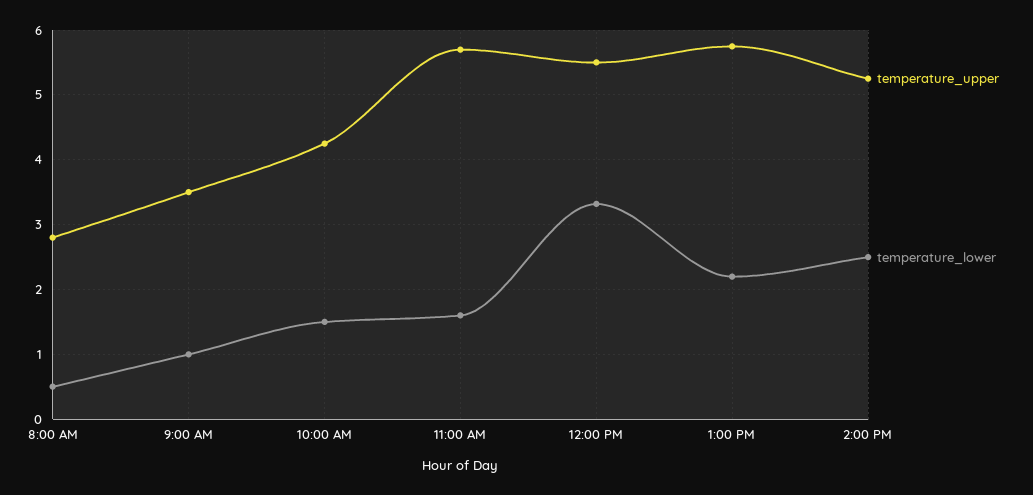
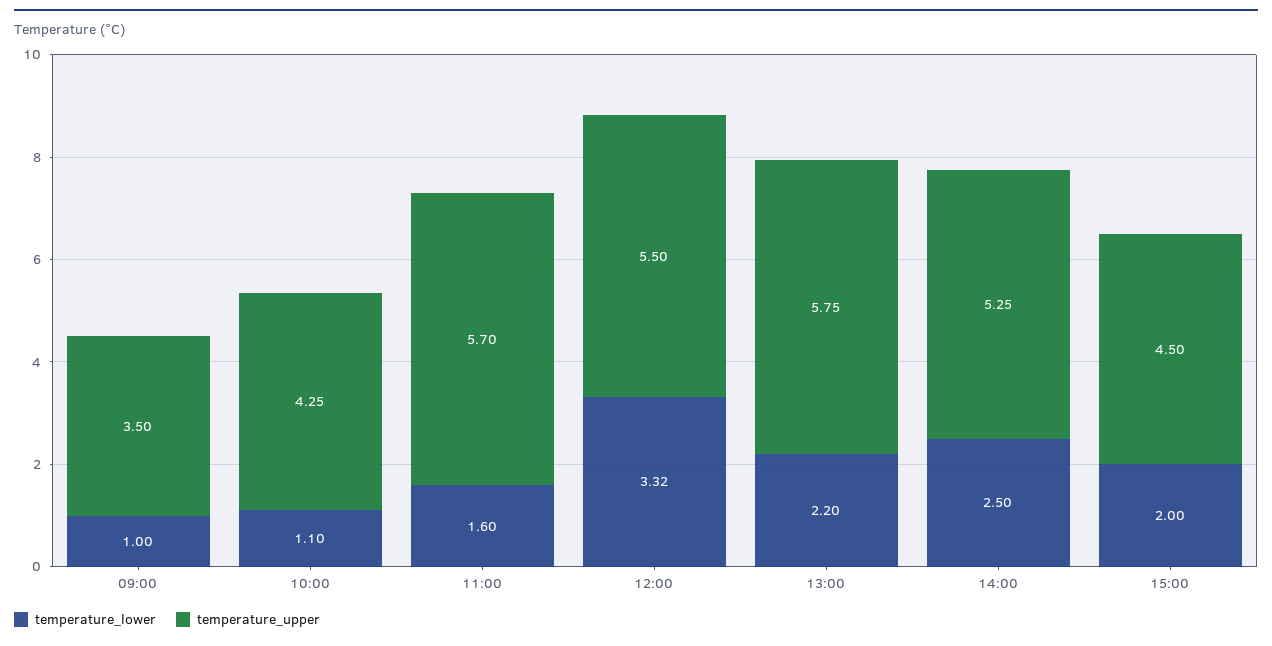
temperature_upper, 8:00 AM: 2.8 -> none
temperature_lower, 8:00 AM: 0.5 -> none
temperature_lower, 10:00 AM: 1.5 -> 1.1
temperature_lower, 15:00: none -> 2
temperature_upper, 15:00: none -> 4.5

